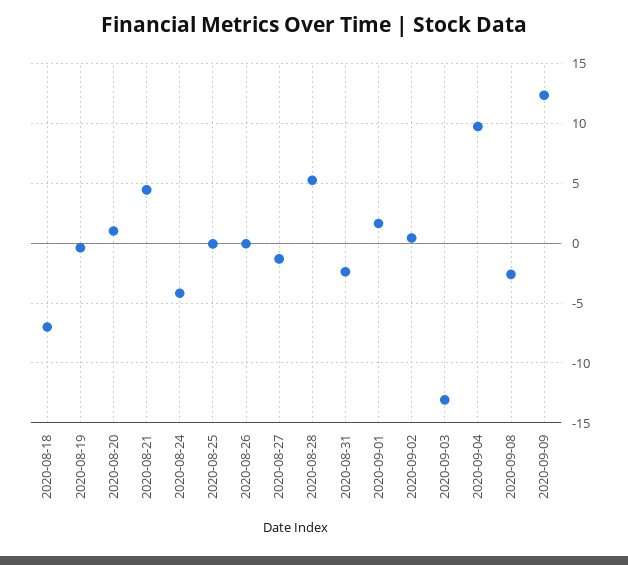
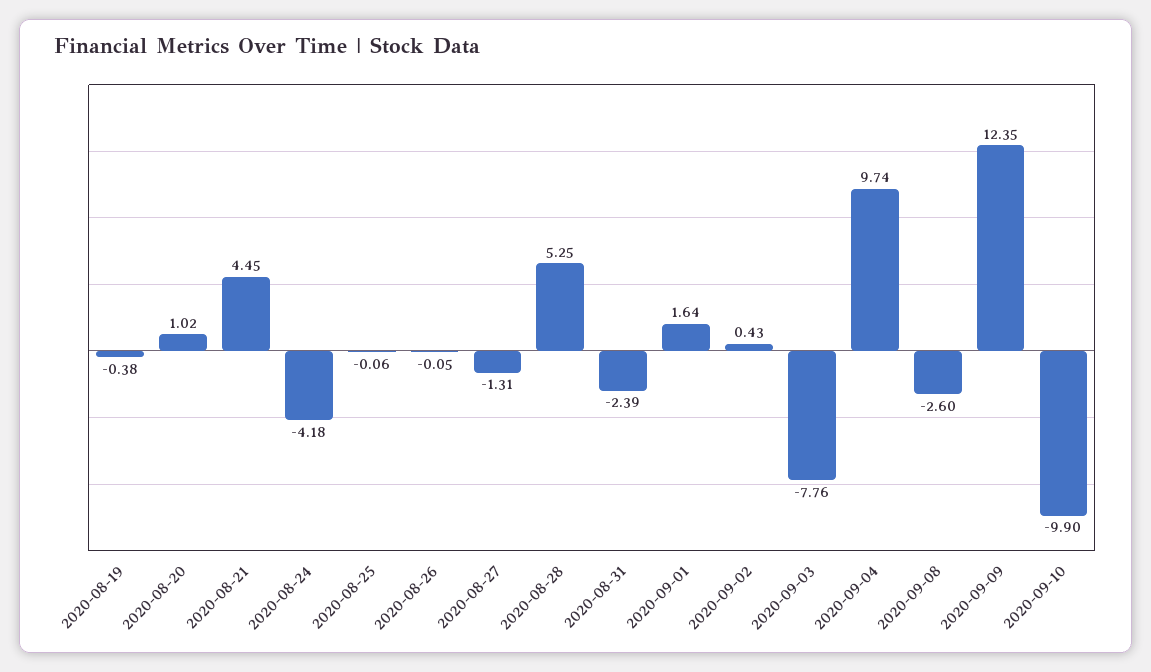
2020-08-18: -7 -> none
2020-09-03: -13 -> -7.76
2020-09-10: none -> -9.9

